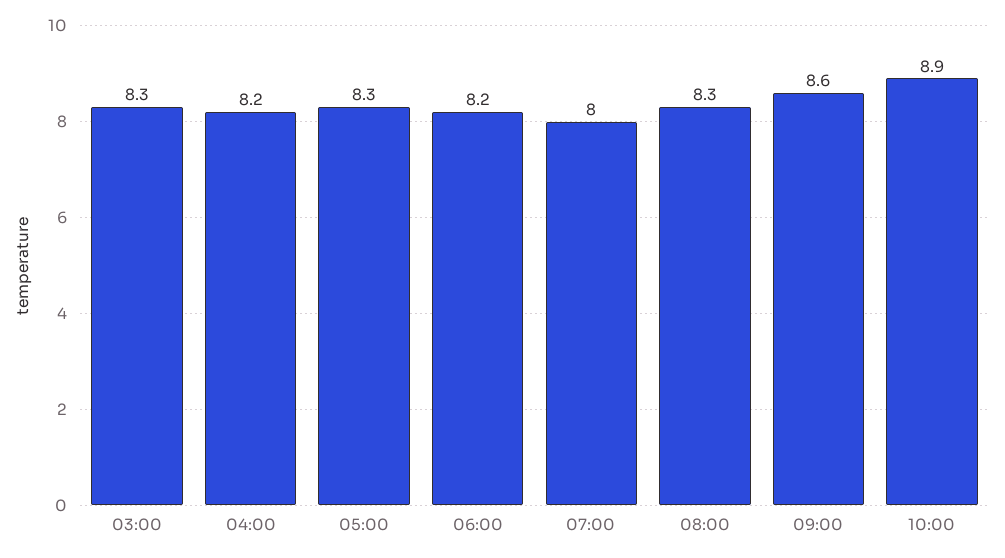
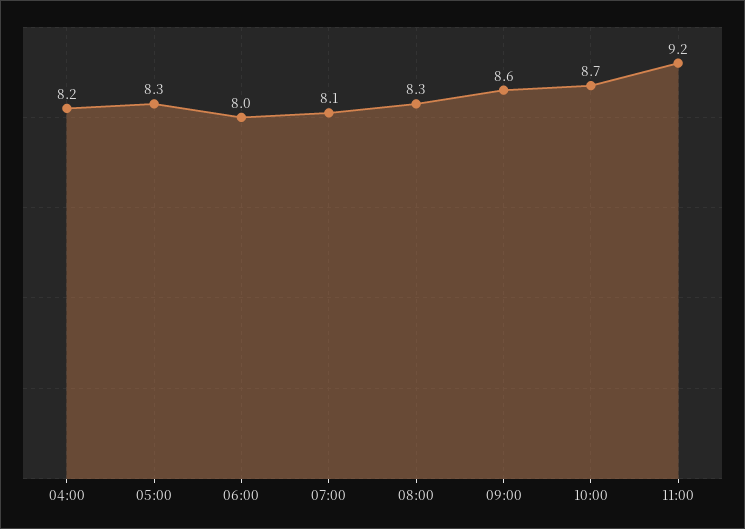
03:00: 8.3 -> none
06:00: 8.2 -> 8
07:00: 8 -> 8.1
10:00: 8.9 -> 8.7
11:00: none -> 9.2

